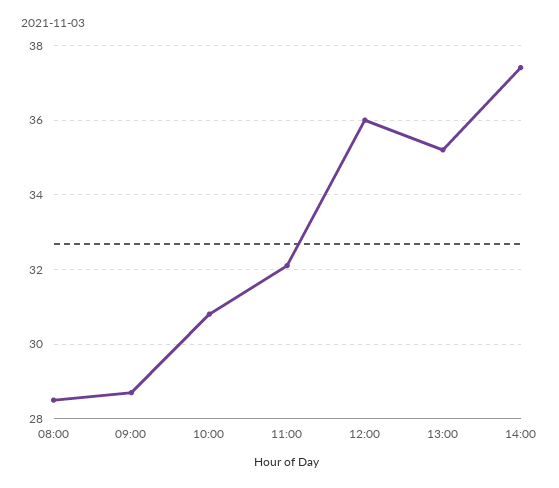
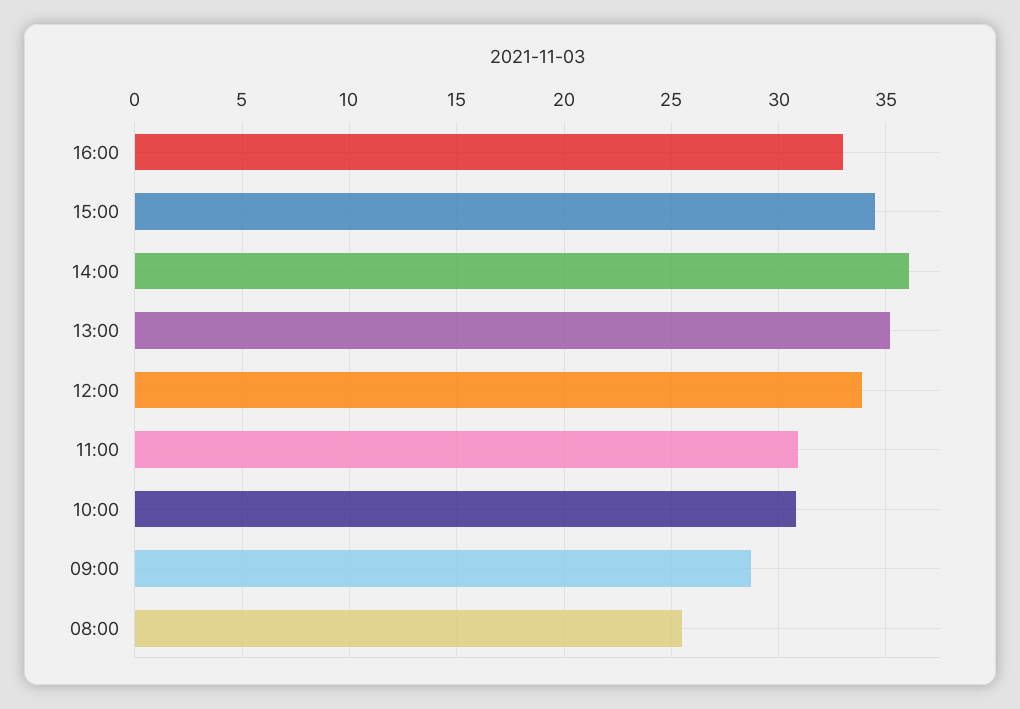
08:00: 28.5 -> 25.5
11:00: 32 -> 31
12:00: 36 -> 34
14:00: 37.5 -> 36
16:00: none -> 33
15:00: none -> 34.5

